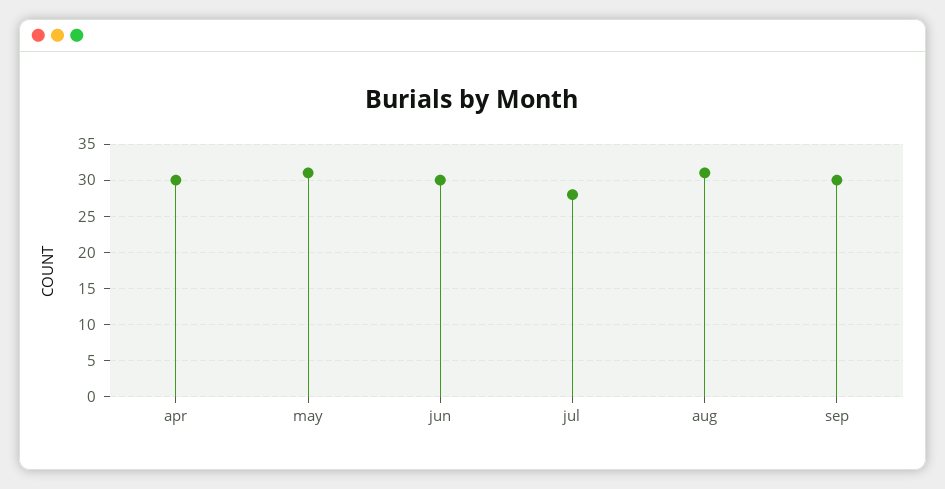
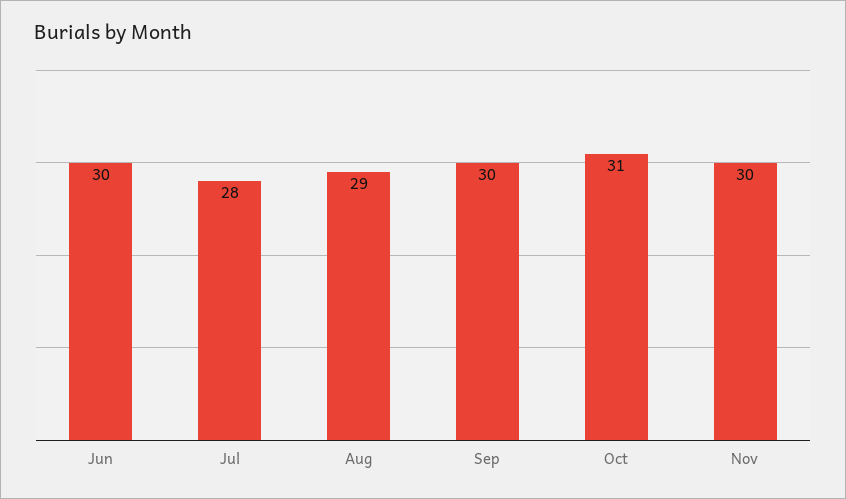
apr: 30 -> none
may: 31 -> none
aug: 31 -> 29
Oct: none -> 31
Nov: none -> 30

